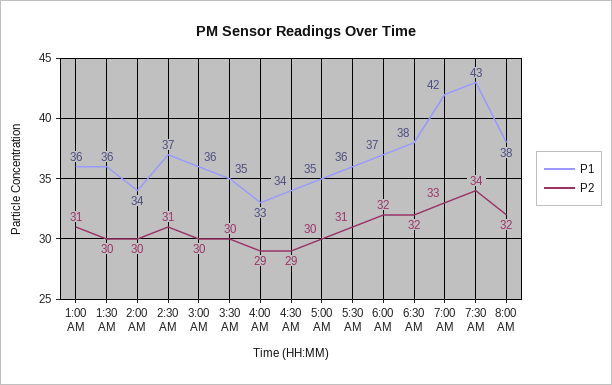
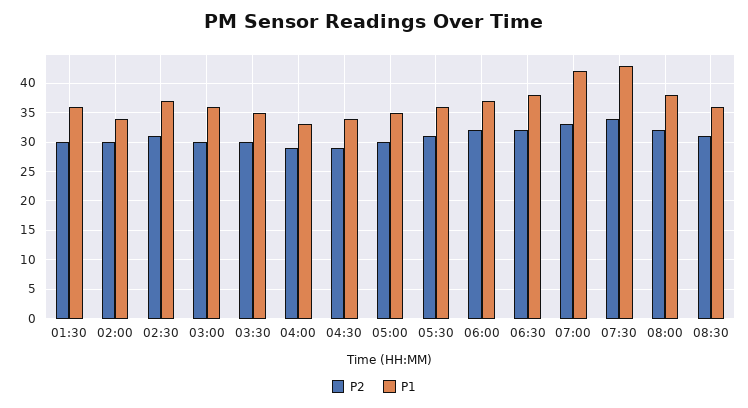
P1, 1:00 AM: 36 -> none
P2, 1:00 AM: 31 -> none
P2, 08:30: none -> 30
P1, 08:30: none -> 35

